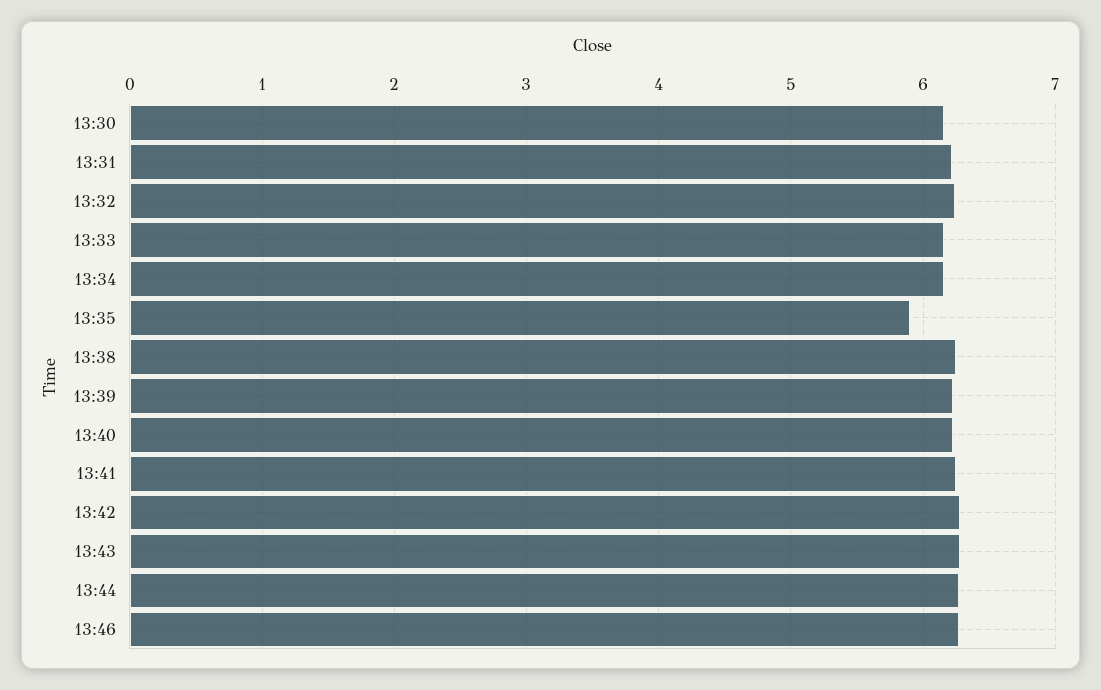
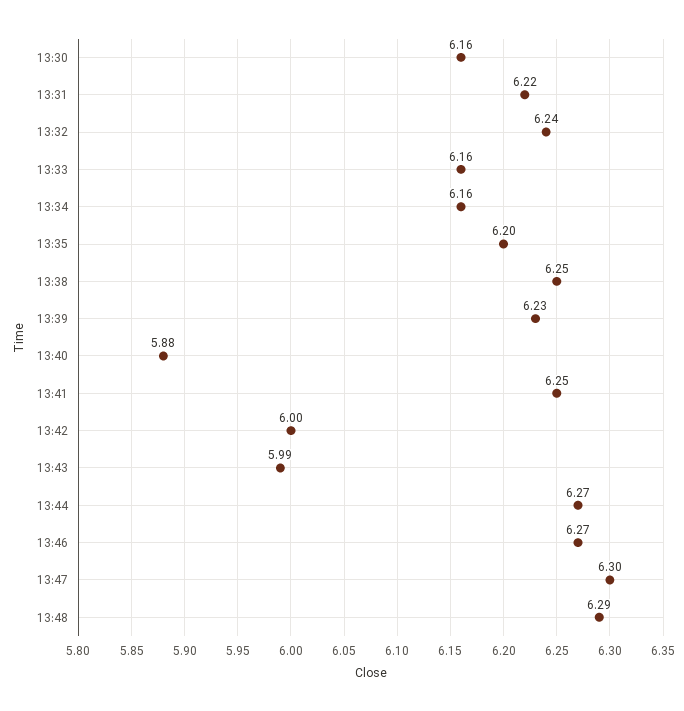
13:35: 5.9 -> 6.2
13:40: 6.2 -> 5.88
13:42: 6.3 -> 6
13:43: 6.3 -> 5.99
13:47: none -> 6.3
13:48: none -> 6.29

